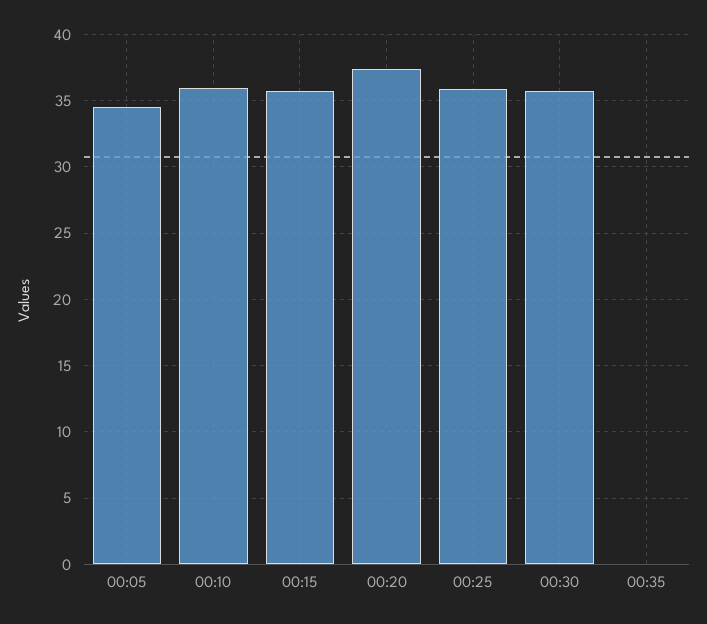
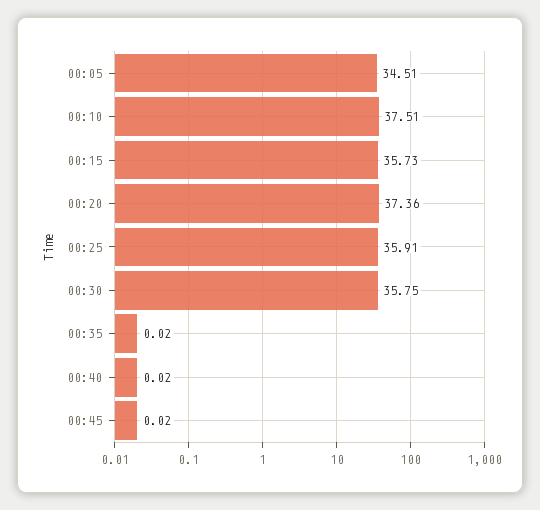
00:10: 36 -> 37.51
00:40: none -> 0.02
00:45: none -> 0.02

